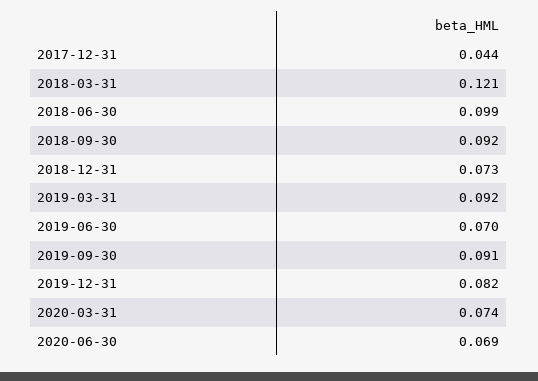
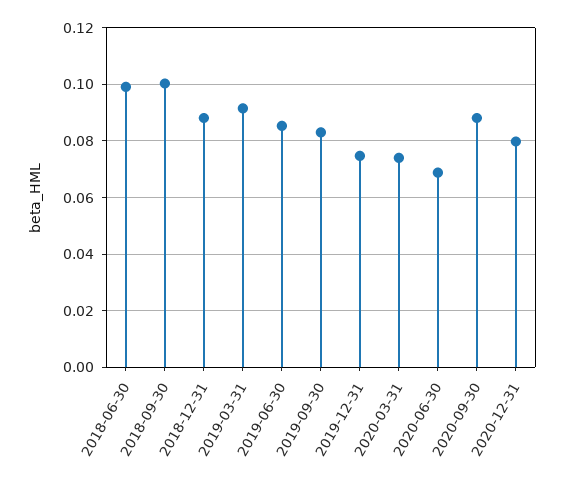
2017-12-31: 0.044 -> none
2018-03-31: 0.121 -> none
2018-09-30: 0.092 -> 0.1
2018-12-31: 0.073 -> 0.0875
2019-06-30: 0.07 -> 0.085
2019-09-30: 0.091 -> 0.0825
2019-12-31: 0.082 -> 0.075
2020-09-30: none -> 0.0875
2020-12-31: none -> 0.08

